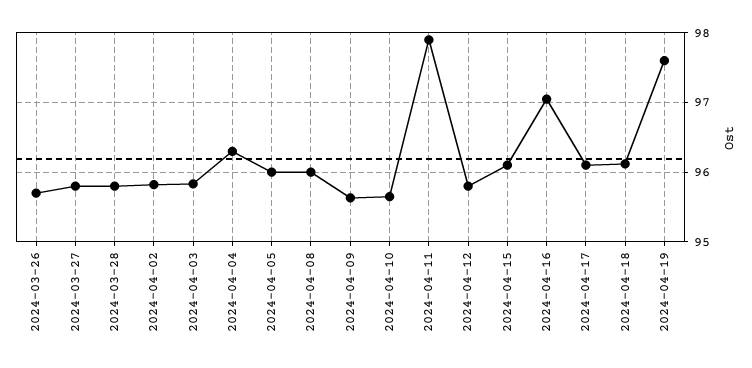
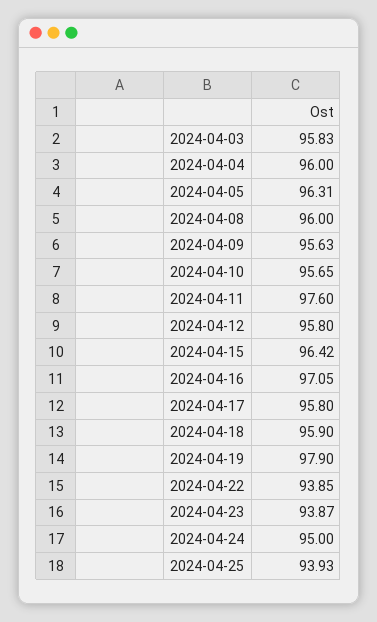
2024-03-26: 95.7 -> none
2024-03-27: 95.8 -> none
2024-03-28: 95.8 -> none
2024-04-02: 95.8 -> none
2024-04-04: 96.3 -> 96
2024-04-05: 96 -> 96.31
2024-04-11: 97.9 -> 97.6
2024-04-15: 96.1 -> 96.42
2024-04-17: 96.1 -> 95.8
2024-04-18: 96.1 -> 95.9
2024-04-19: 97.6 -> 97.9
2024-04-22: none -> 93.85
2024-04-23: none -> 93.87
2024-04-24: none -> 95
2024-04-25: none -> 93.93

